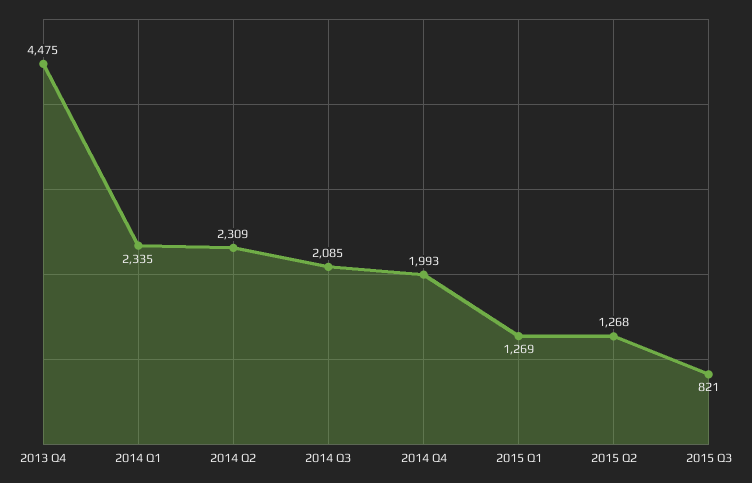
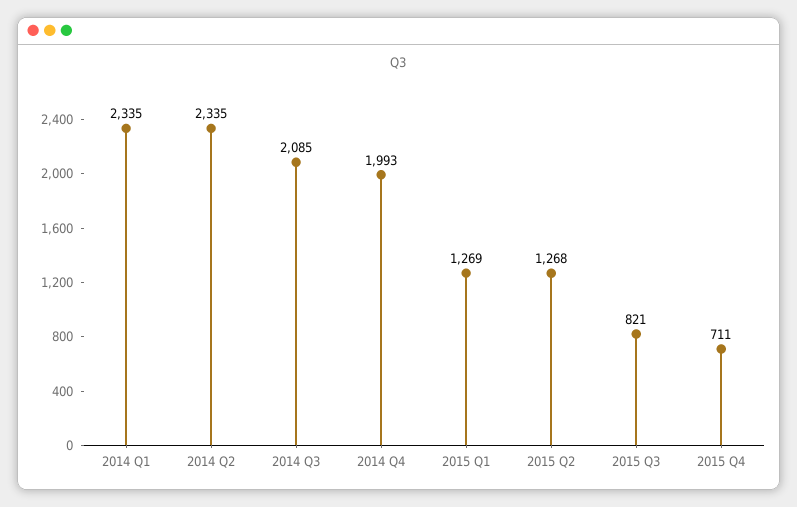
2013 Q4: 4475 -> none
2014 Q2: 2309 -> 2335
2015 Q4: none -> 711

